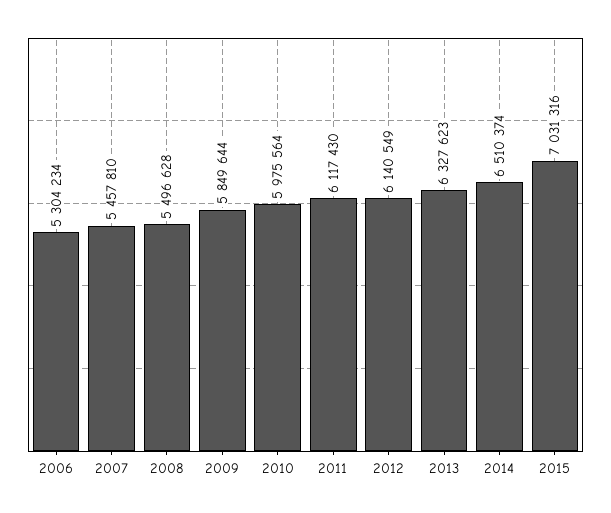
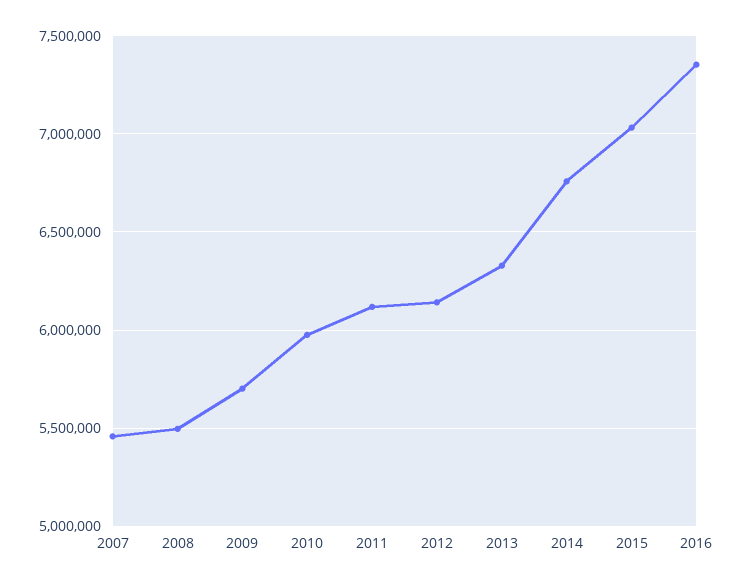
2006: 5304234 -> none
2009: 5849644 -> 5700000
2014: 6510374 -> 6750000
2016: none -> 7350000

